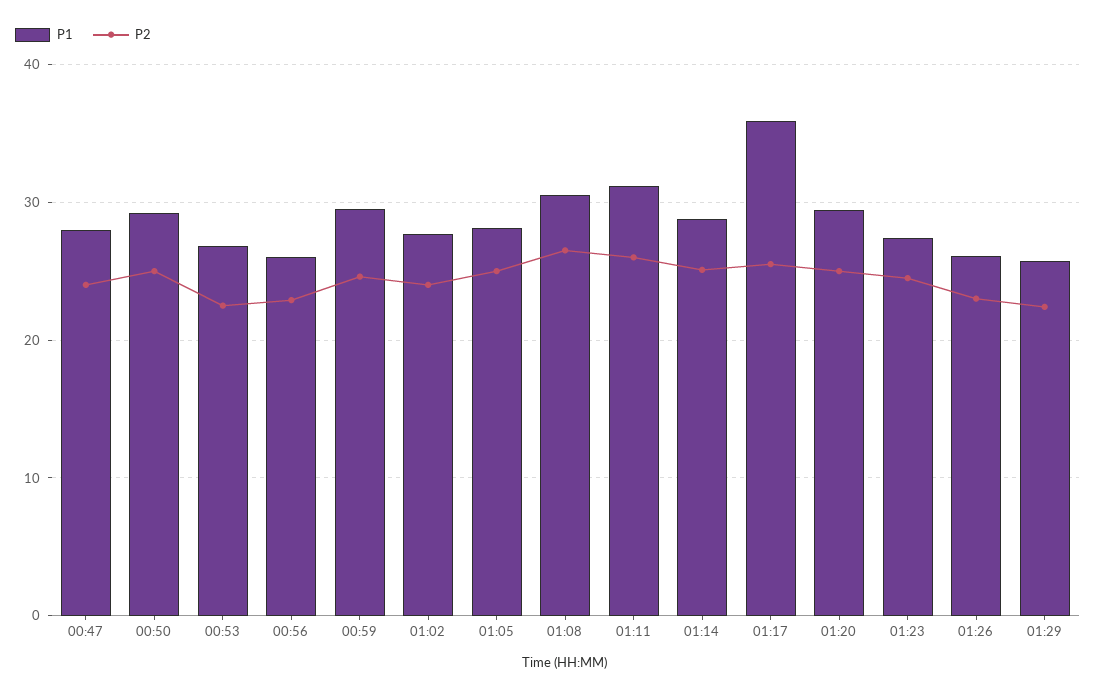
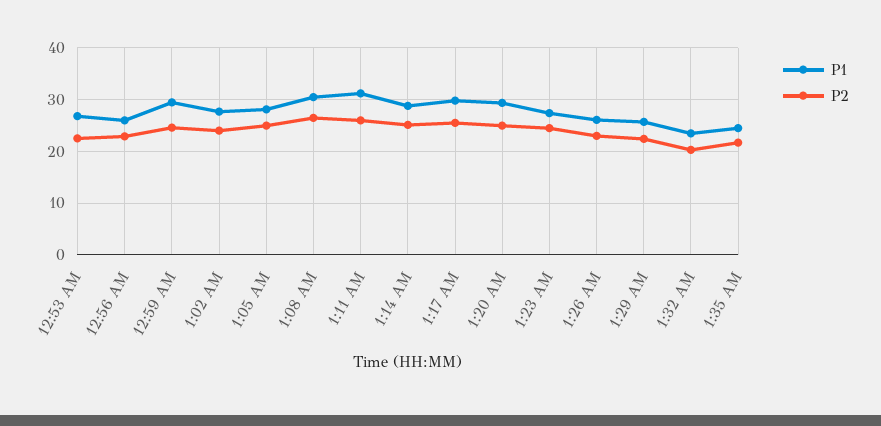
P1, 00:47: 28 -> none
P2, 00:47: 24 -> none
P1, 00:50: 29 -> none
P2, 00:50: 25 -> none
P1, 01:17: 36 -> 30
P1, 1:32 AM: none -> 24
P2, 1:32 AM: none -> 20
P1, 1:35 AM: none -> 24
P2, 1:35 AM: none -> 22

